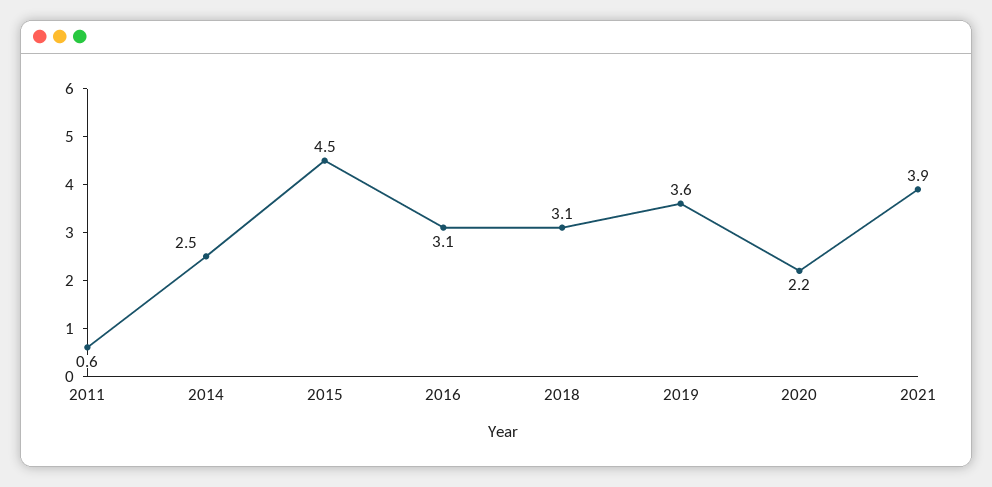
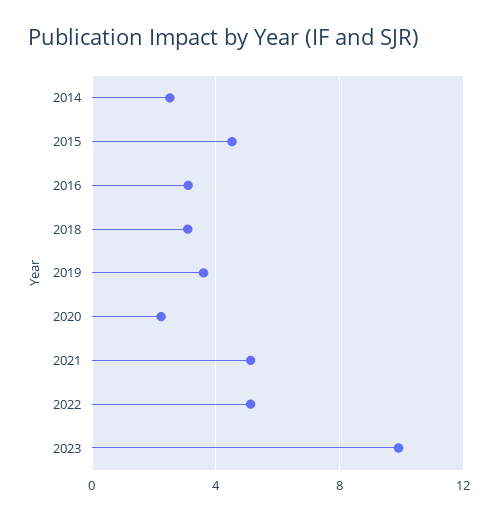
2011: 0.6 -> none
2021: 3.9 -> 5
2022: none -> 5
2023: none -> 10

